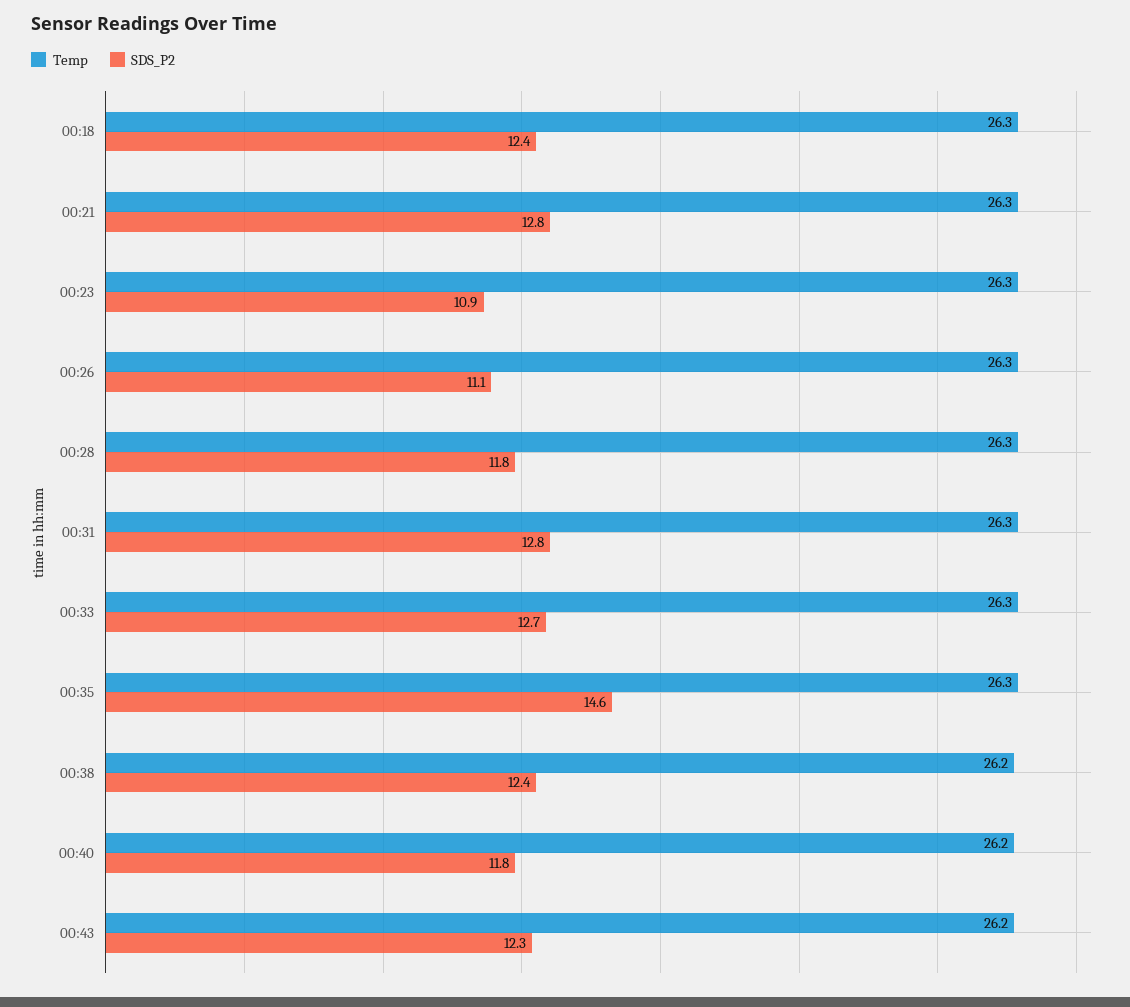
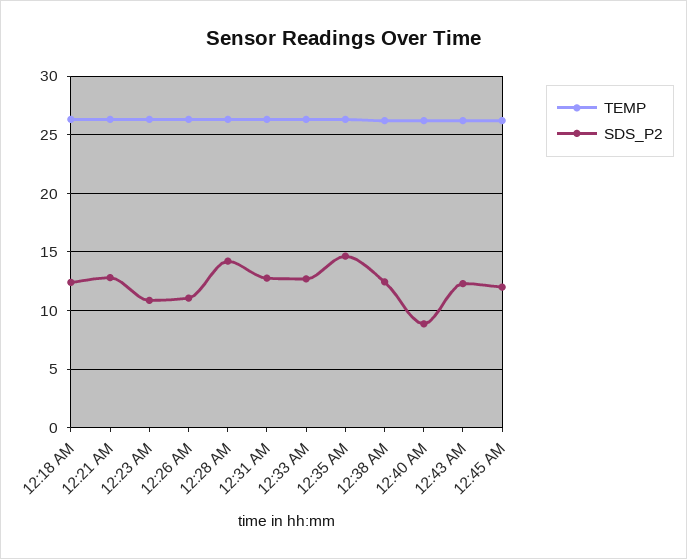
SDS_P2, 00:28: 11.8 -> 14
SDS_P2, 00:40: 11.8 -> 9
Temp, 12:45 AM: none -> 26
SDS_P2, 12:45 AM: none -> 12

